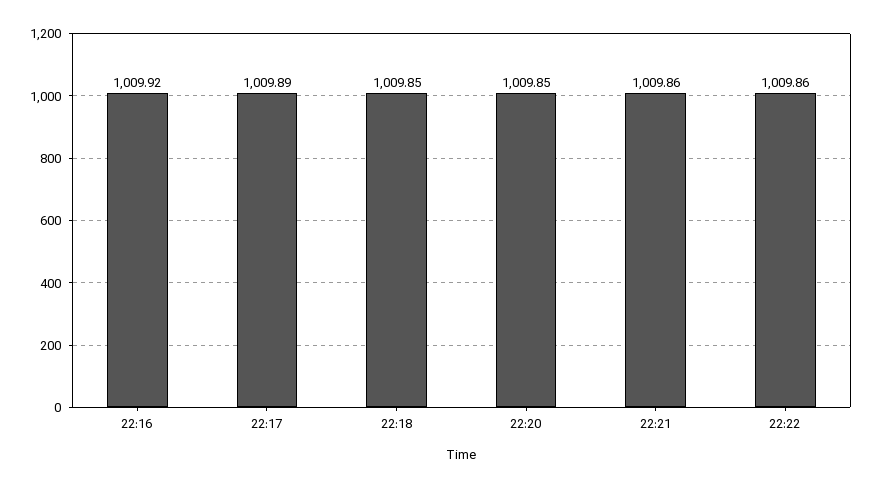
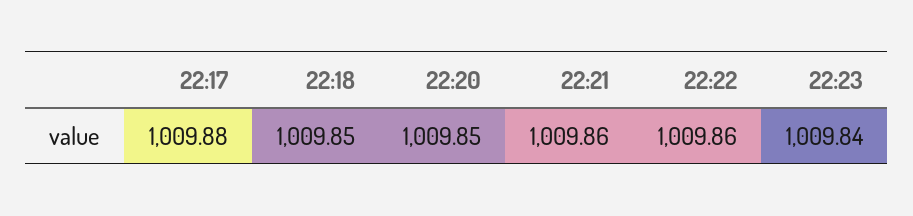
22:16: 1009.92 -> none
22:17: 1009.89 -> 1009.88
22:23: none -> 1009.84

